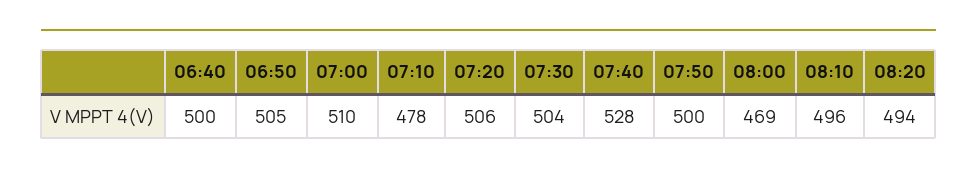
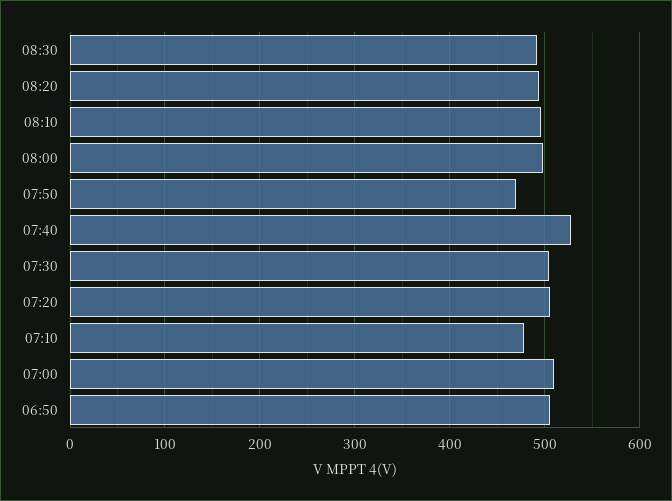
06:40: 500 -> none
07:50: 500 -> 470
08:00: 469 -> 500
08:30: none -> 490

